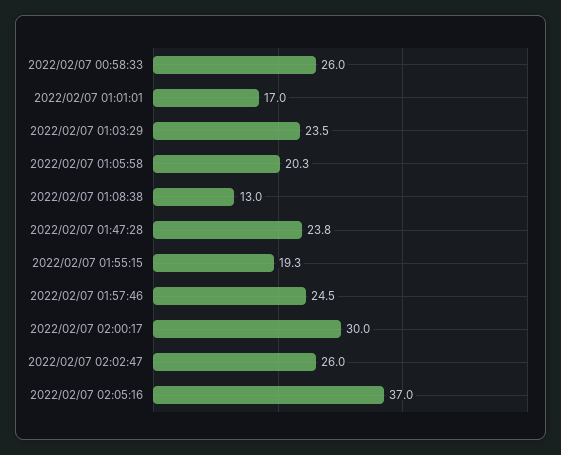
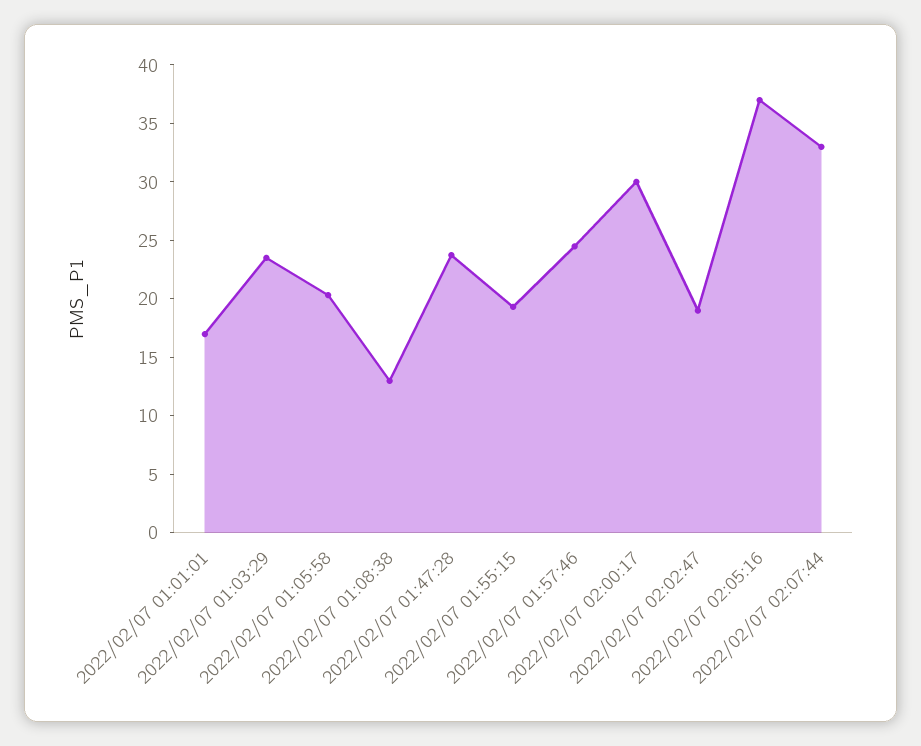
2022/02/07 00:58:33: 26 -> none
2022/02/07 02:02:47: 26 -> 19
2022/02/07 02:07:44: none -> 33

